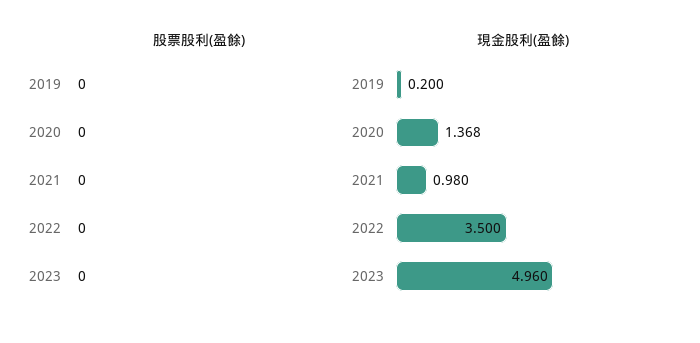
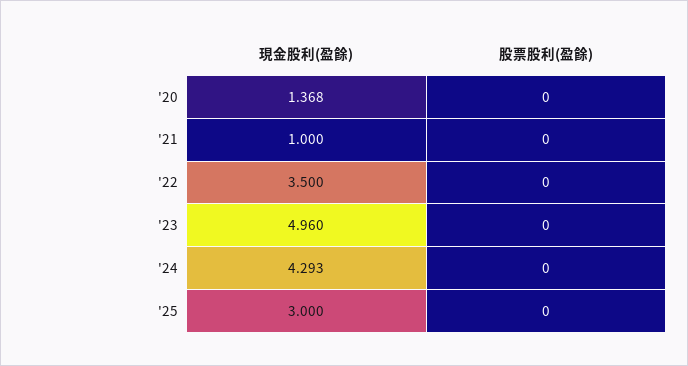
股票股利(盈餘), 2019: 0 -> none
現金股利(盈餘), 2019: 0.2 -> none
現金股利(盈餘), 2021: 0.98 -> 1
現金股利(盈餘), '24: none -> 4.293
股票股利(盈餘), '24: none -> 0
現金股利(盈餘), '25: none -> 3
股票股利(盈餘), '25: none -> 0

